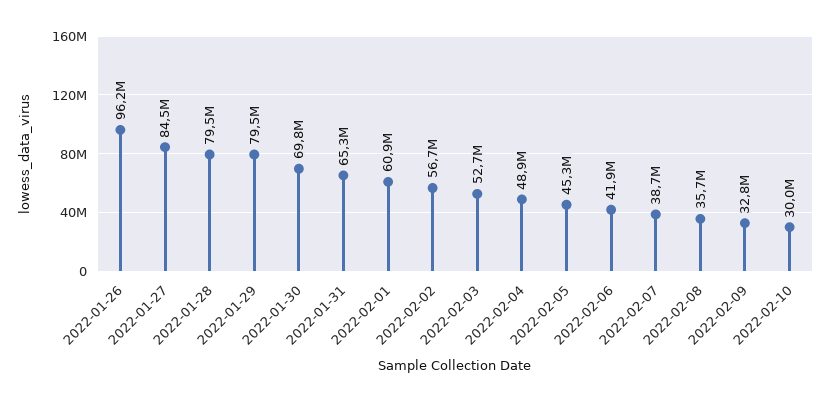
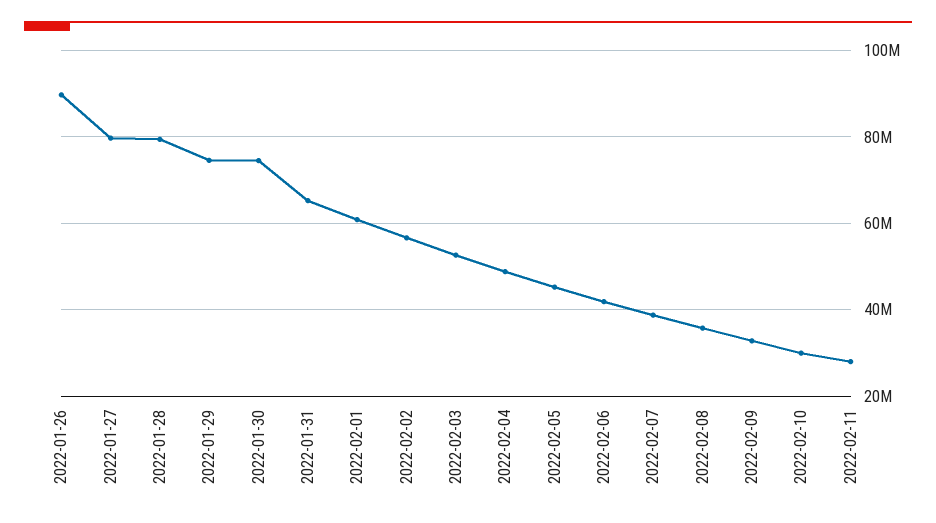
2022-01-26: 96200000 -> 90000000
2022-01-27: 84500000 -> 80000000
2022-01-29: 79500000 -> 74000000
2022-01-30: 69800000 -> 74000000
2022-02-11: none -> 28000000

